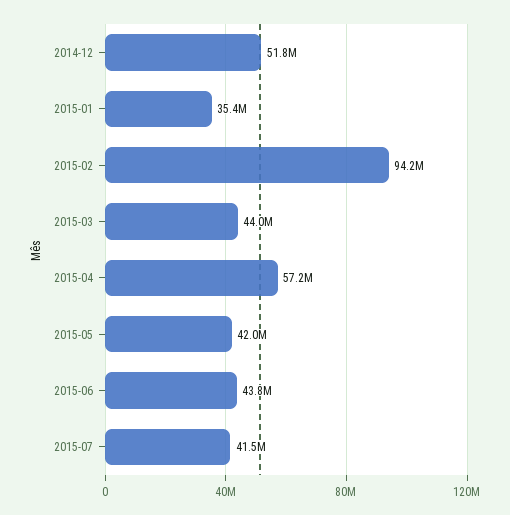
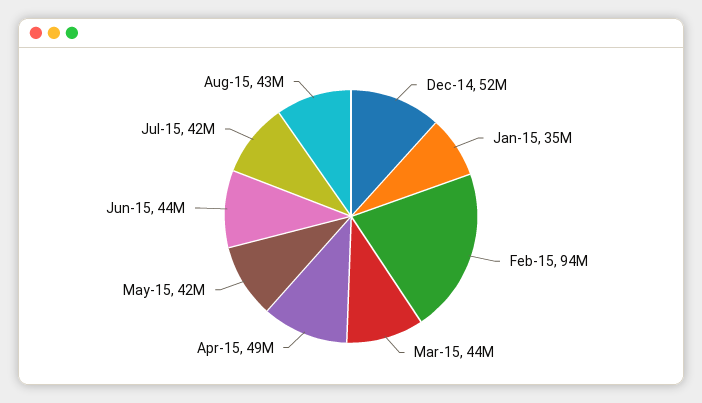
2015-04: 57200000 -> 49000000
Aug-15: none -> 43000000

